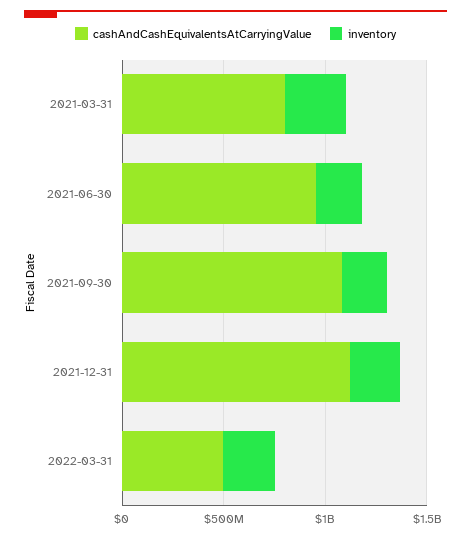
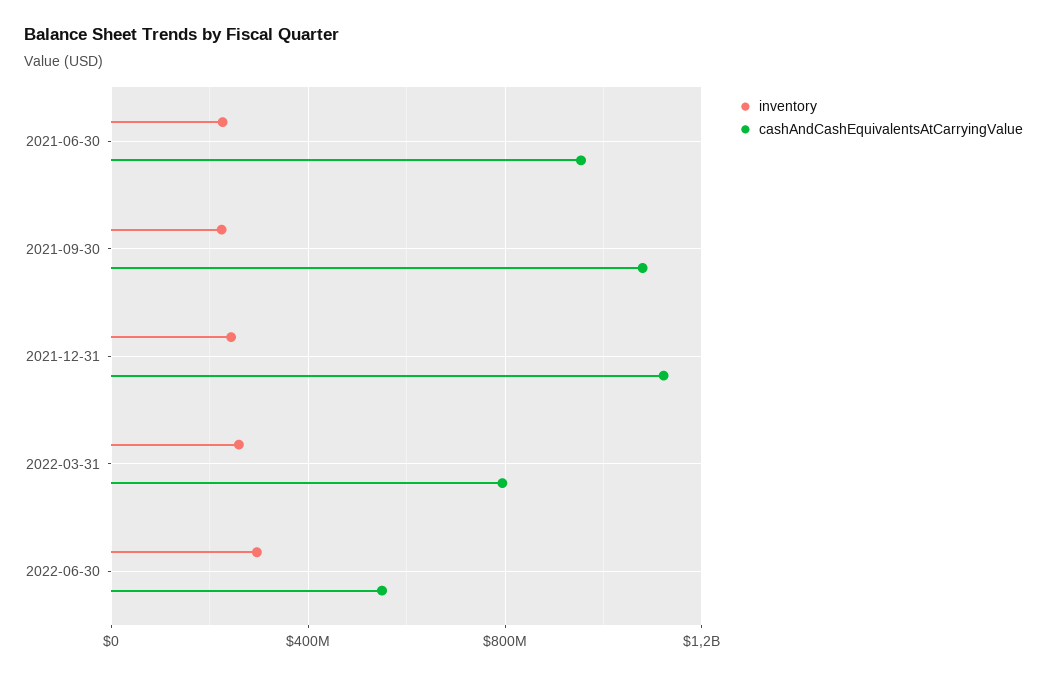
cashAndCashEquivalentsAtCarryingValue, 2021-03-31: 800000000 -> none
inventory, 2021-03-31: 300000000 -> none
cashAndCashEquivalentsAtCarryingValue, 2022-03-31: 500000000 -> 800000000
inventory, 2022-06-30: none -> 300000000
cashAndCashEquivalentsAtCarryingValue, 2022-06-30: none -> 550000000

